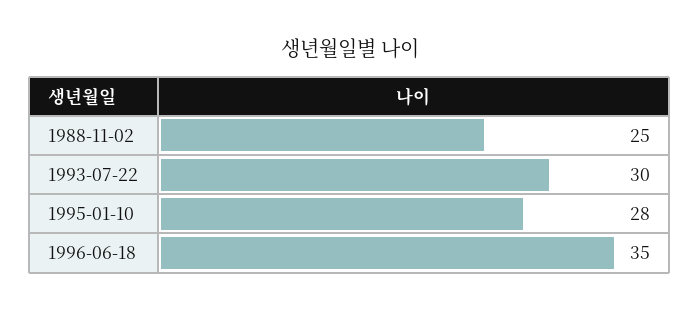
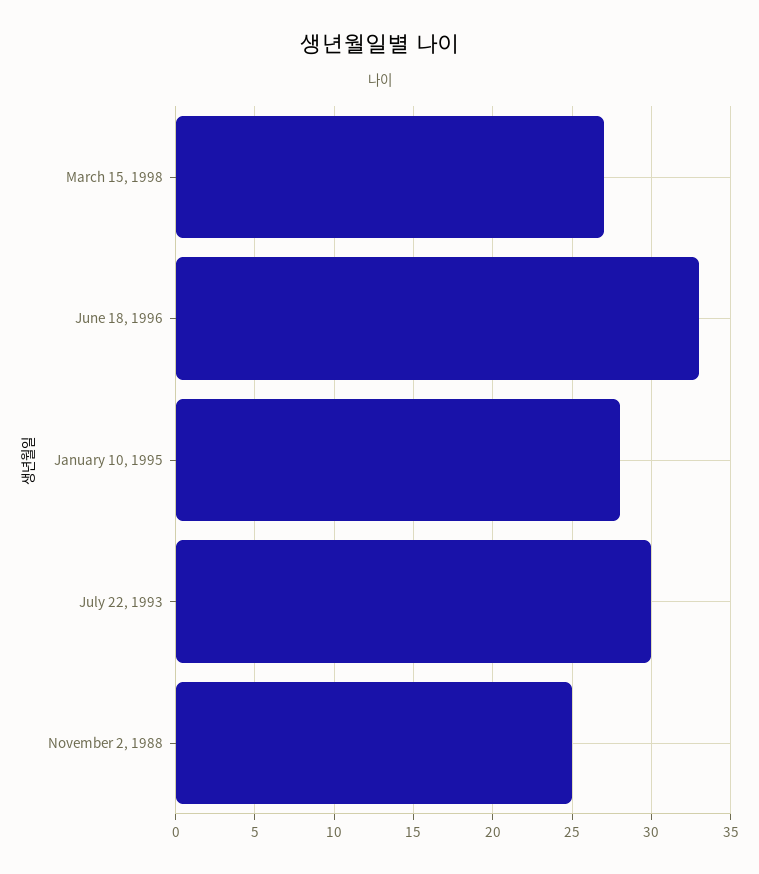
1996-06-18: 35 -> 33
March 15, 1998: none -> 27

